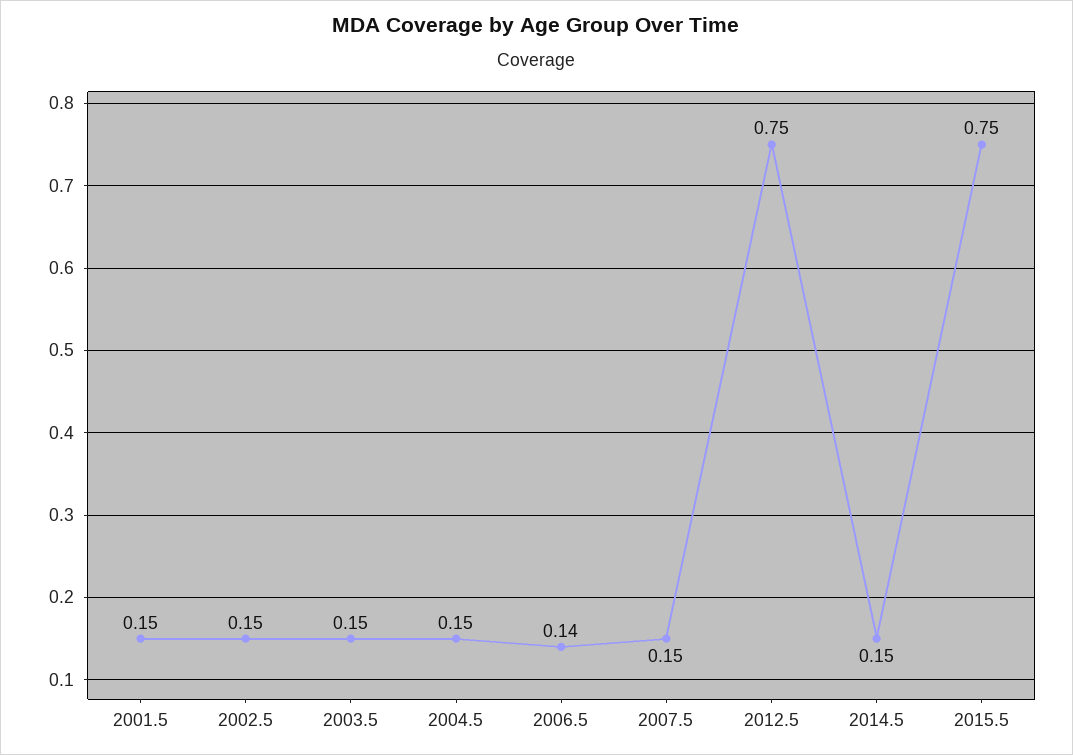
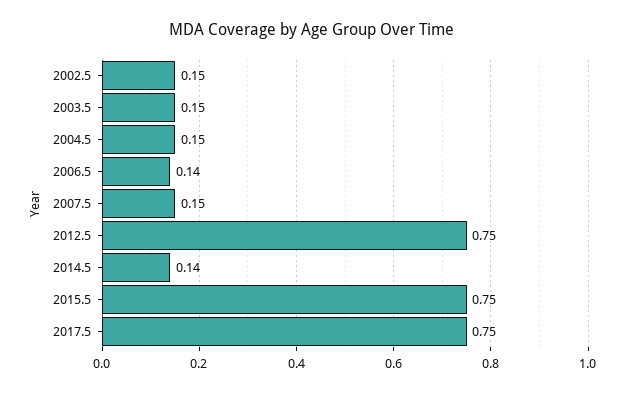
2001.5: 0.15 -> none
2014.5: 0.15 -> 0.14
2017.5: none -> 0.75

